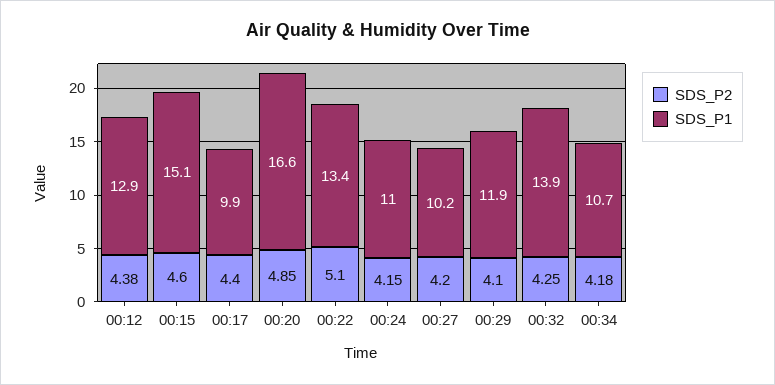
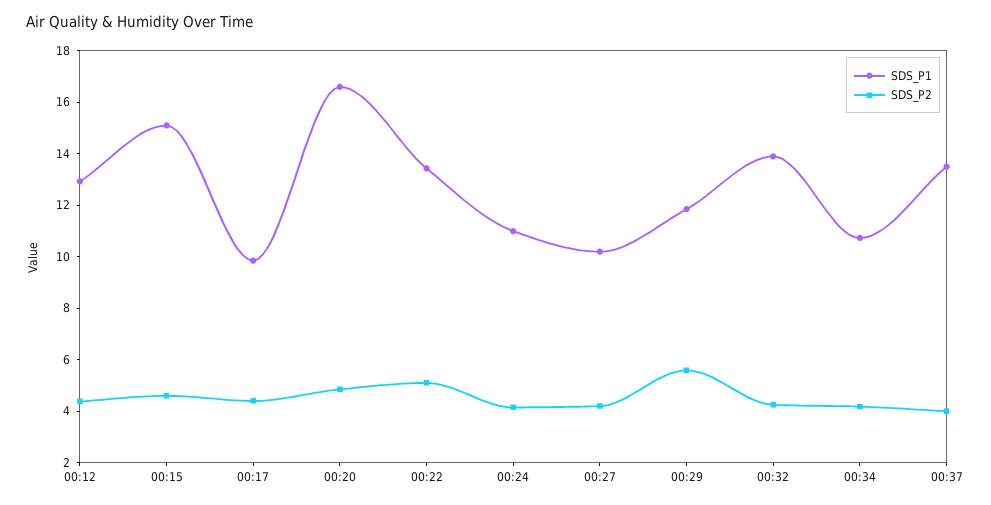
SDS_P2, 00:29: 4.1 -> 5.5
SDS_P1, 00:37: none -> 13.5
SDS_P2, 00:37: none -> 4

